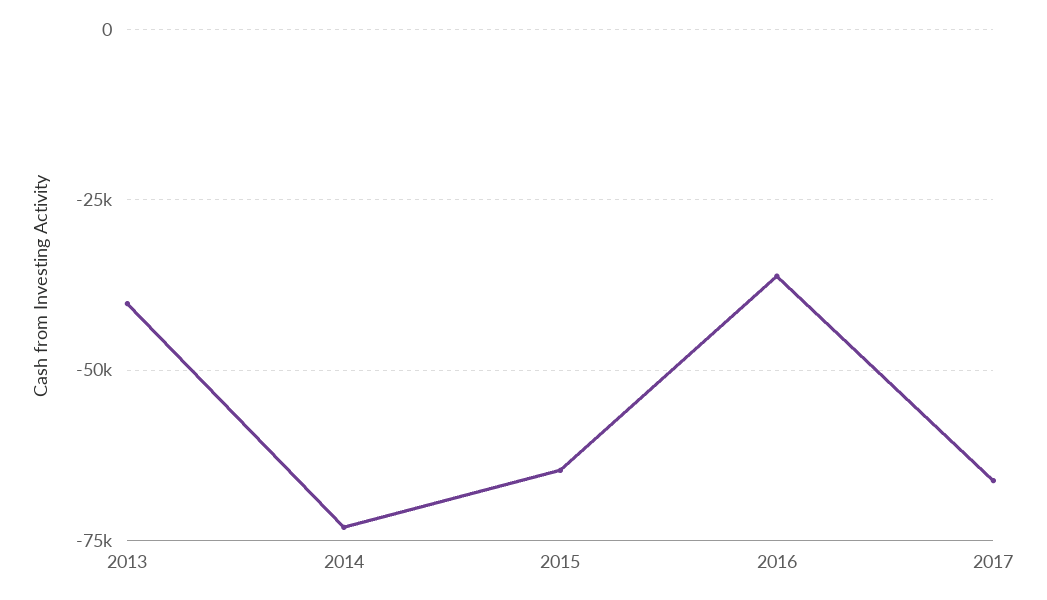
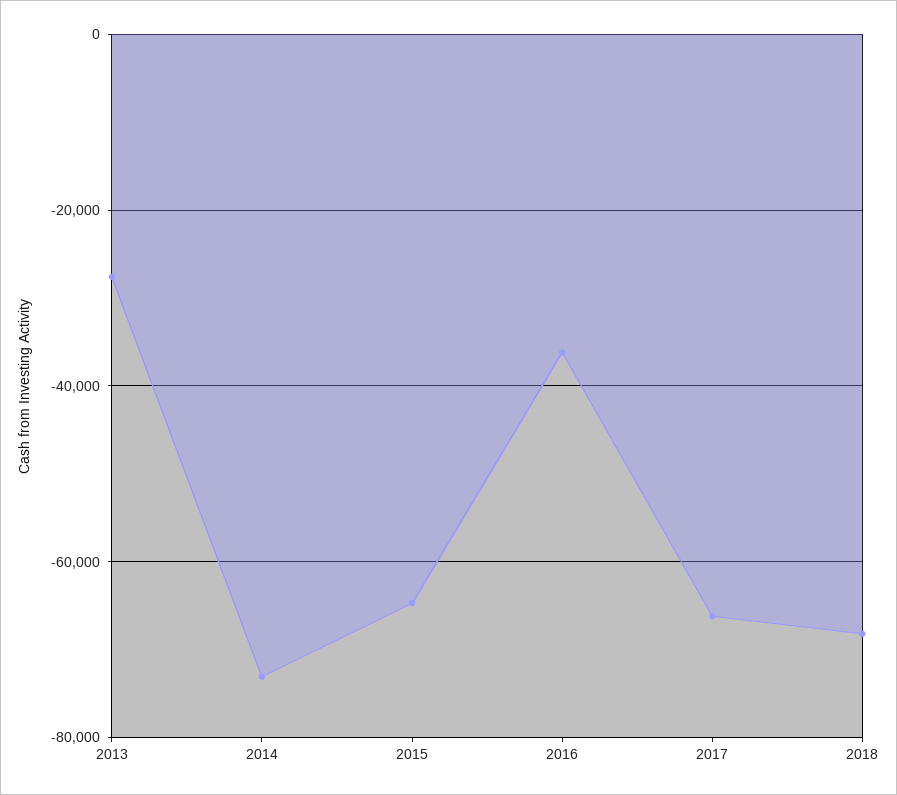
2013: -40000 -> -28000
2018: none -> -68000

